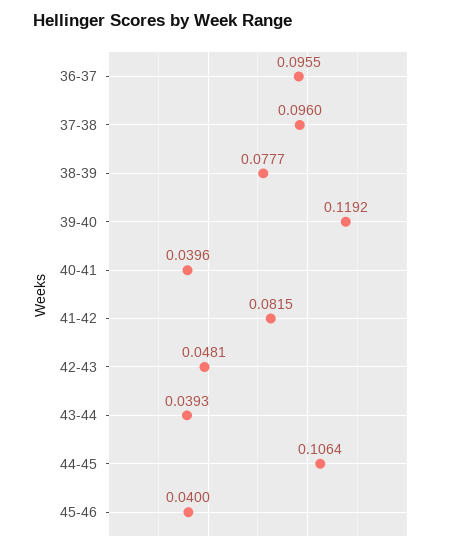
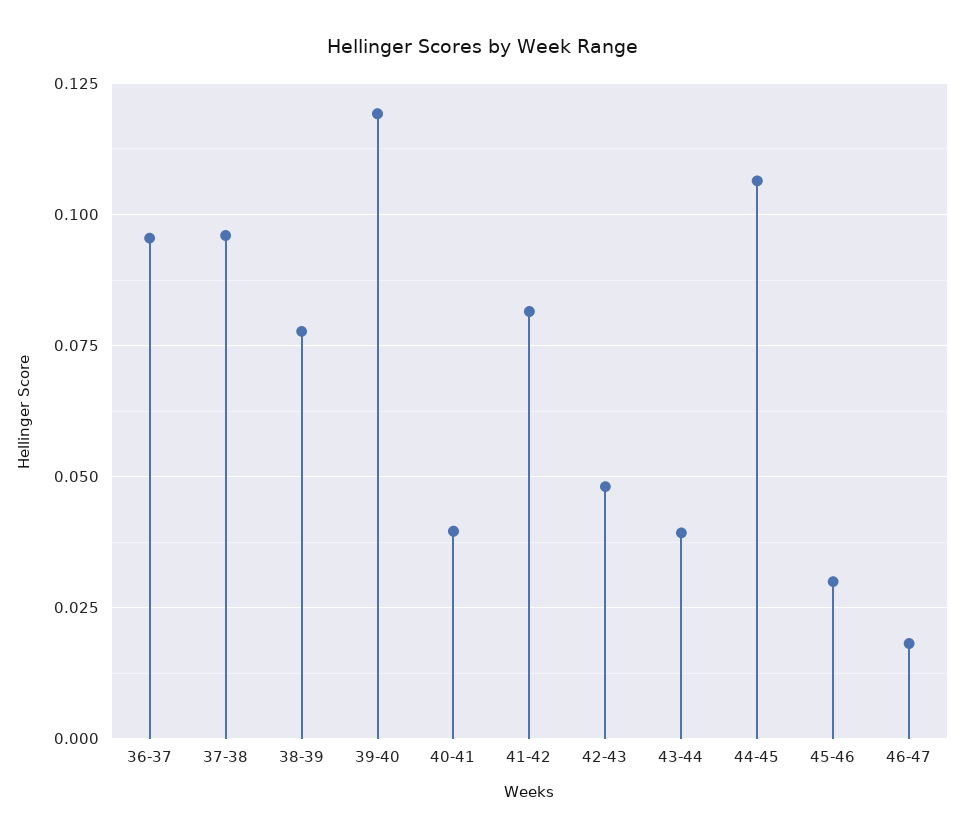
45-46: 0.04 -> 0.03
46-47: none -> 0.0175

